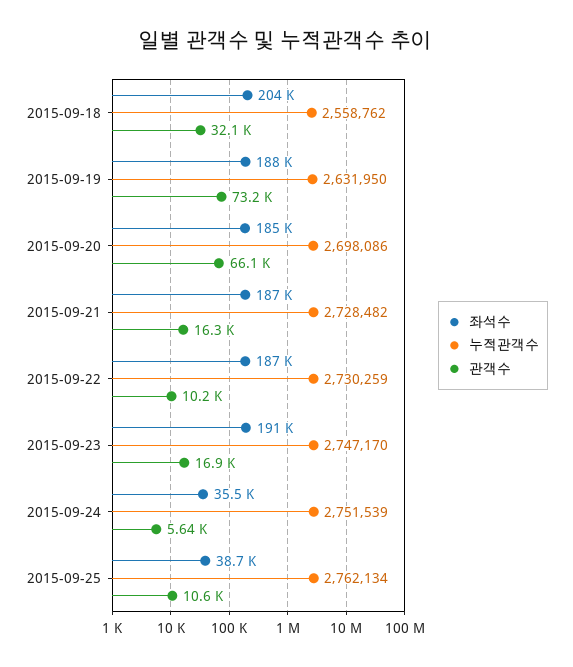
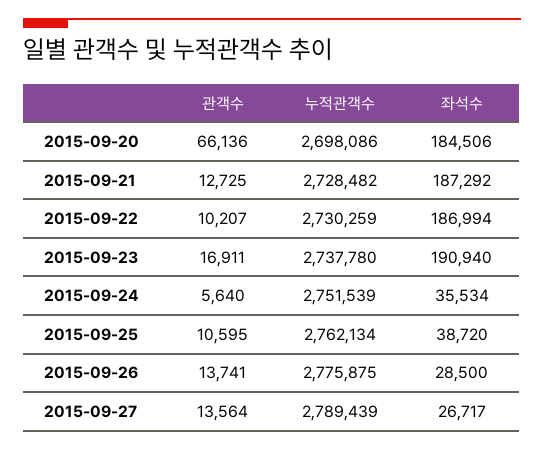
좌석수, 2015-09-18: 204000 -> none
누적관객수, 2015-09-18: 2558762 -> none
관객수, 2015-09-18: 32100 -> none
좌석수, 2015-09-19: 188000 -> none
누적관객수, 2015-09-19: 2631950 -> none
관객수, 2015-09-19: 73200 -> none
관객수, 2015-09-21: 16300 -> 12725
누적관객수, 2015-09-23: 2747170 -> 2737780
관객수, 2015-09-26: none -> 13741
누적관객수, 2015-09-26: none -> 2775875
좌석수, 2015-09-26: none -> 28500
관객수, 2015-09-27: none -> 13564
누적관객수, 2015-09-27: none -> 2789439
좌석수, 2015-09-27: none -> 26717

